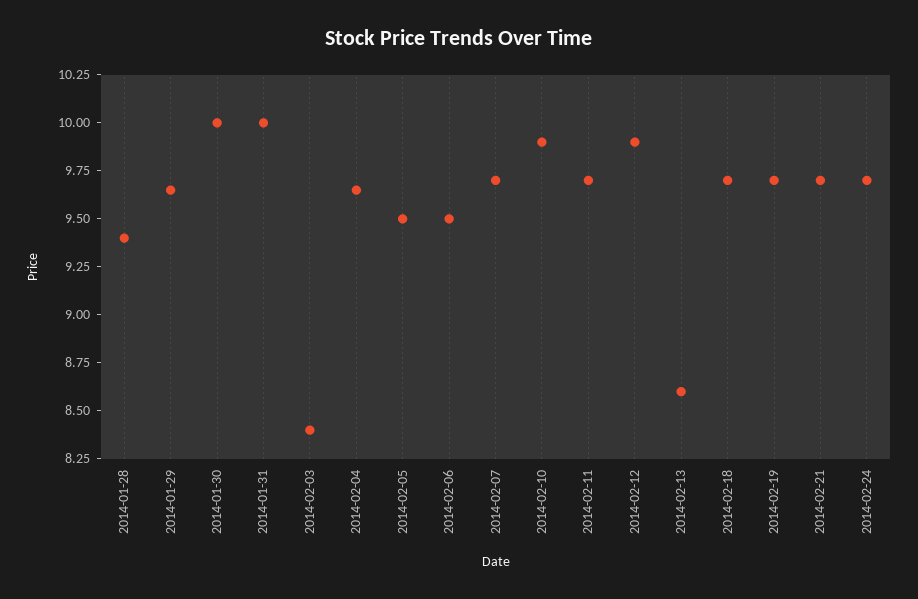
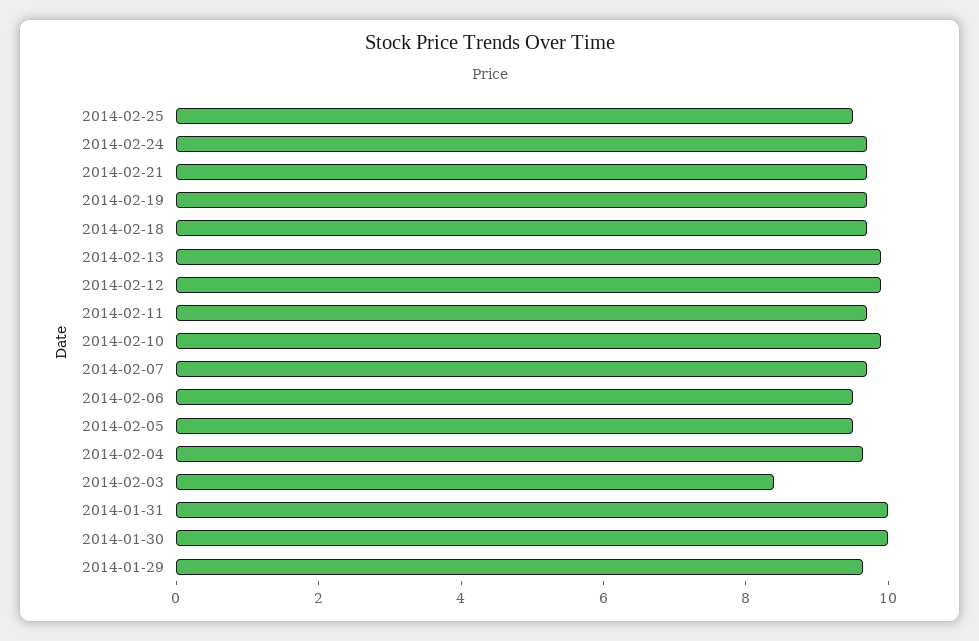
2014-01-28: 9.4 -> none
2014-02-13: 8.6 -> 10
2014-02-25: none -> 9.5

